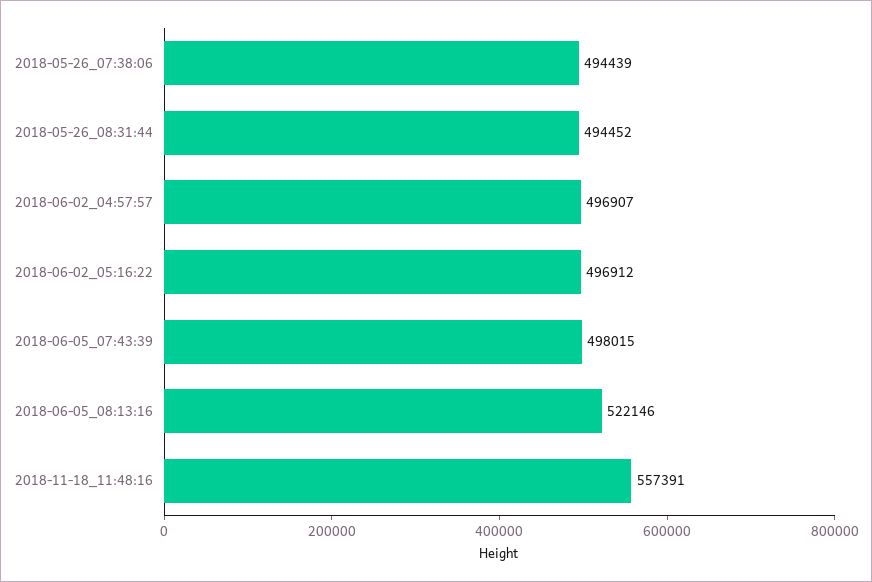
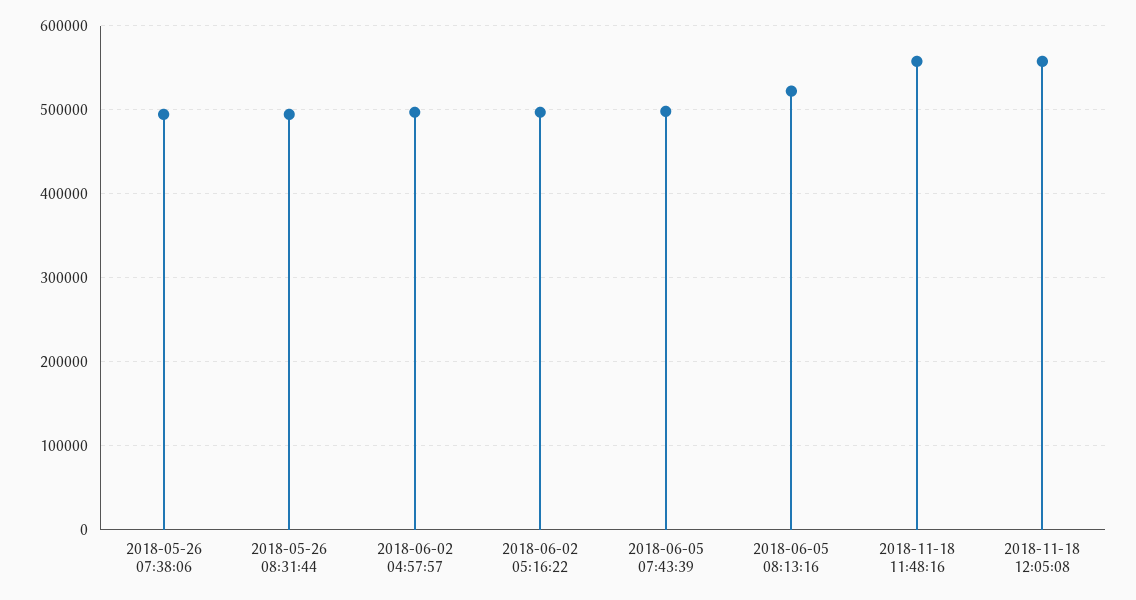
2018-11-18 12:05:08: none -> 560000

